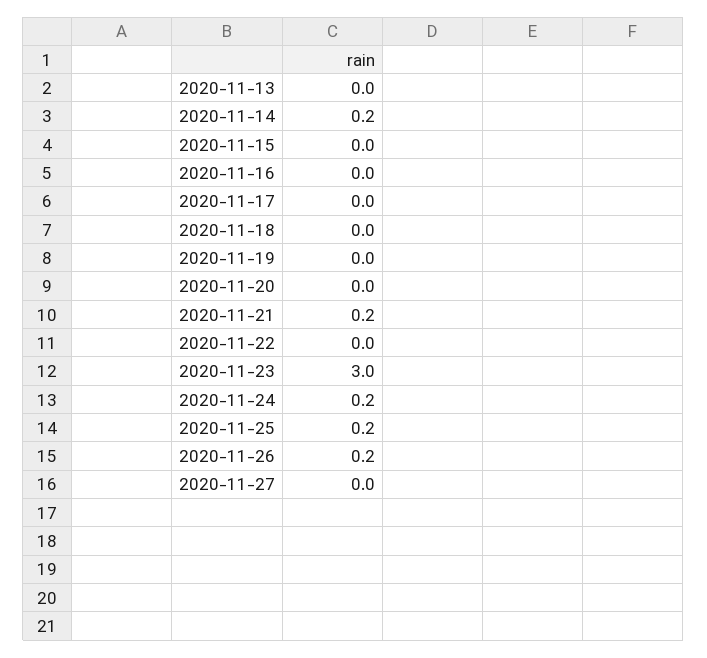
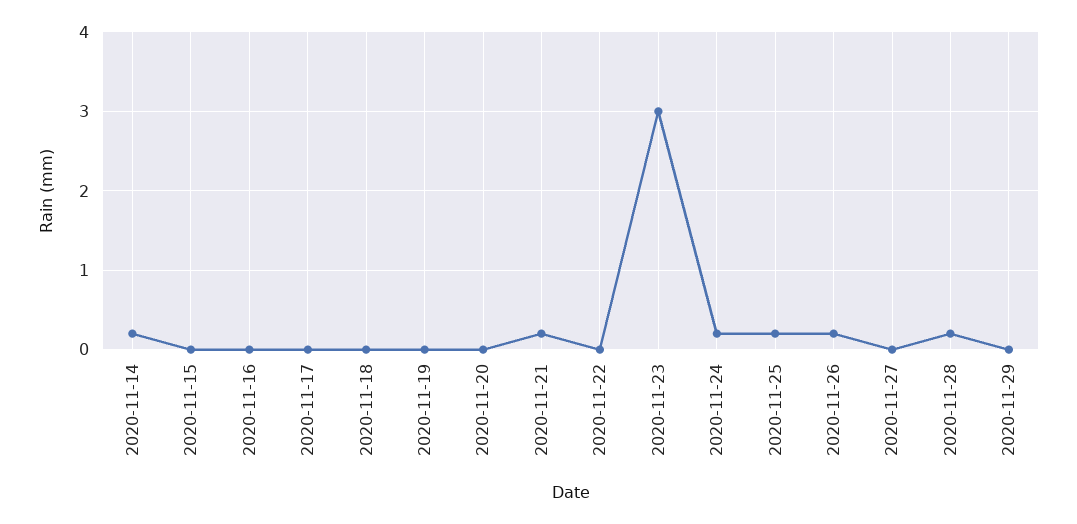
2020-11-13: 0 -> none
2020-11-28: none -> 0.2
2020-11-29: none -> 0

